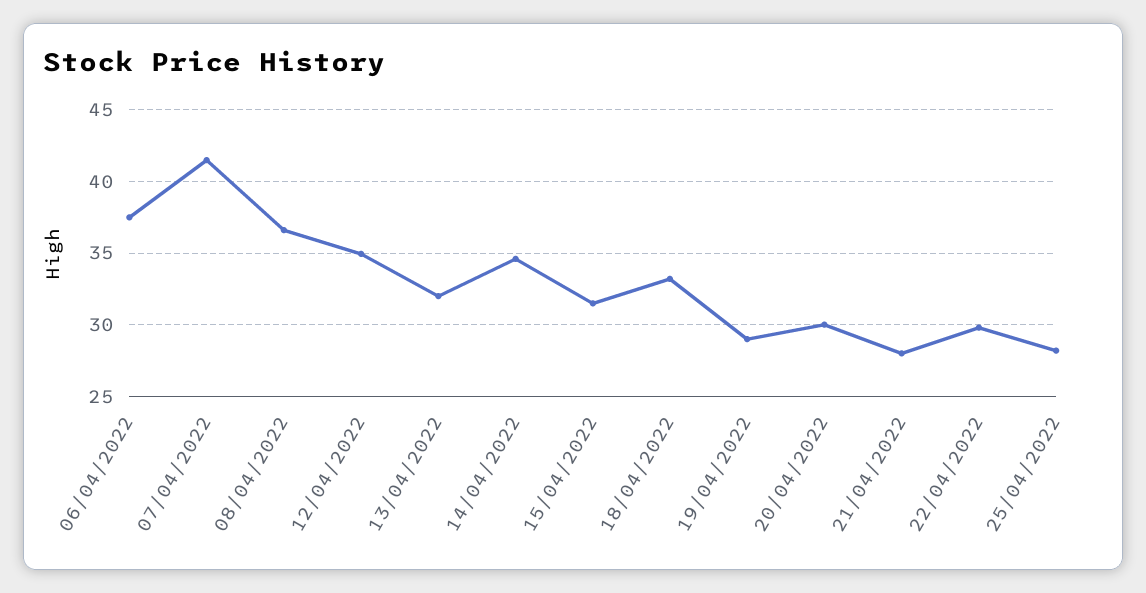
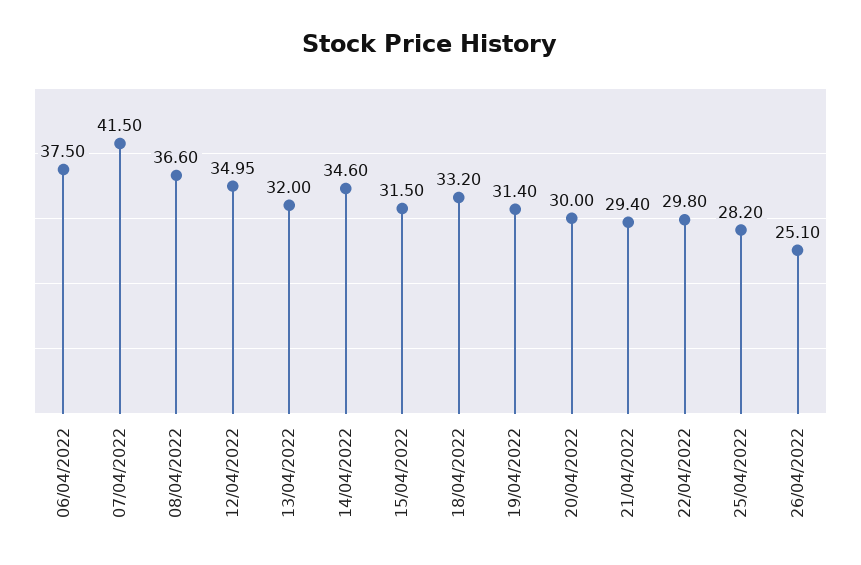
19/04/2022: 29 -> 31.4
21/04/2022: 28 -> 29.4
26/04/2022: none -> 25.1

